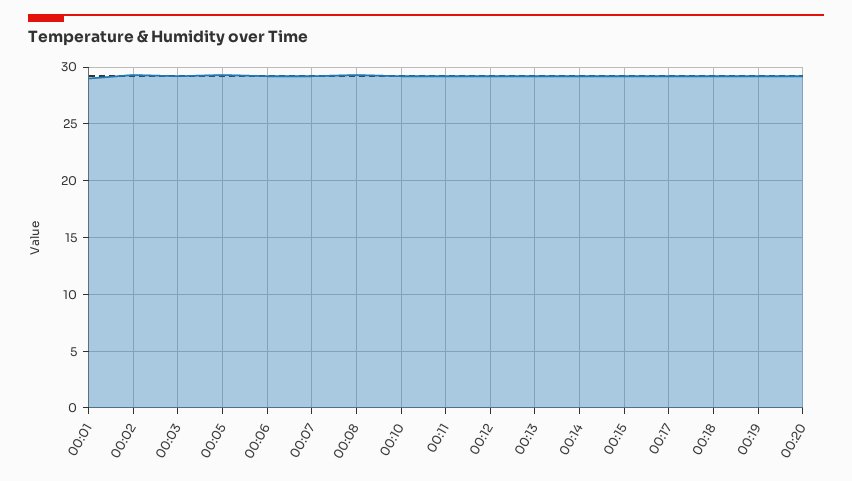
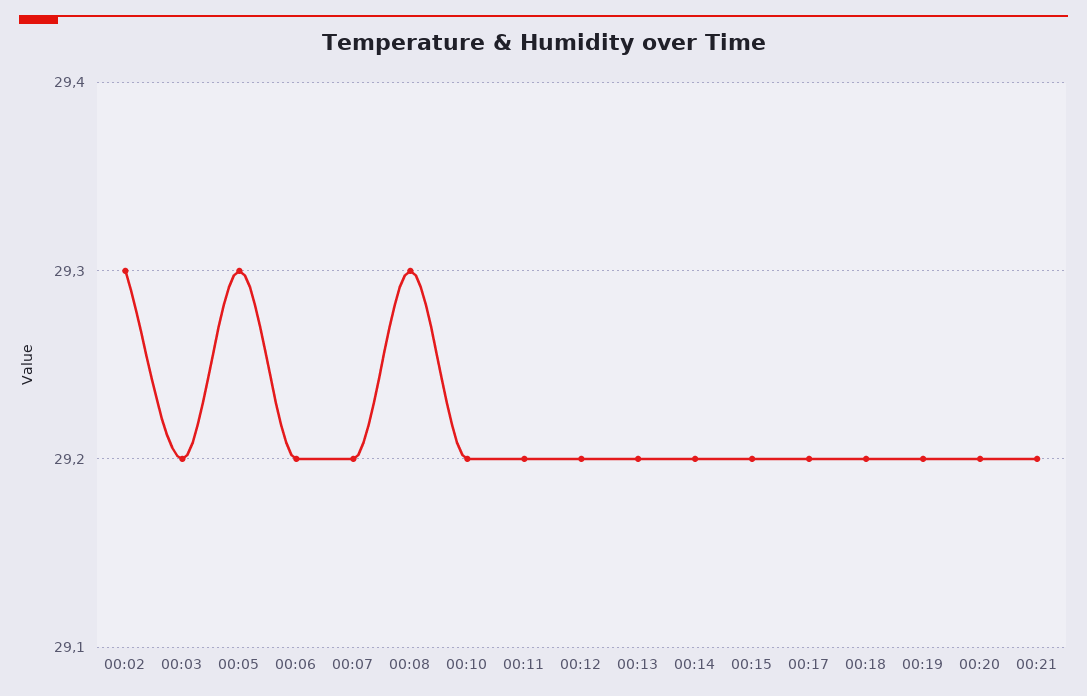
00:01: 29 -> none
00:21: none -> 29.2

